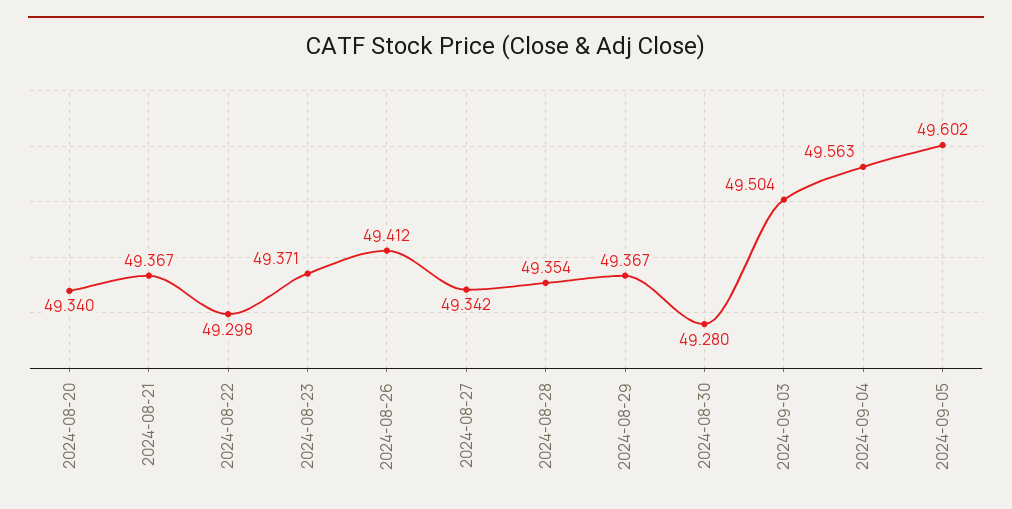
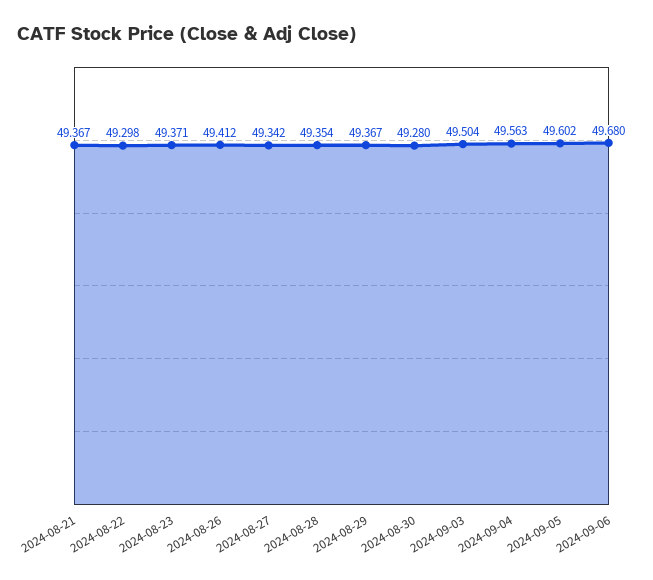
2024-08-20: 49.34 -> none
2024-09-06: none -> 49.68

